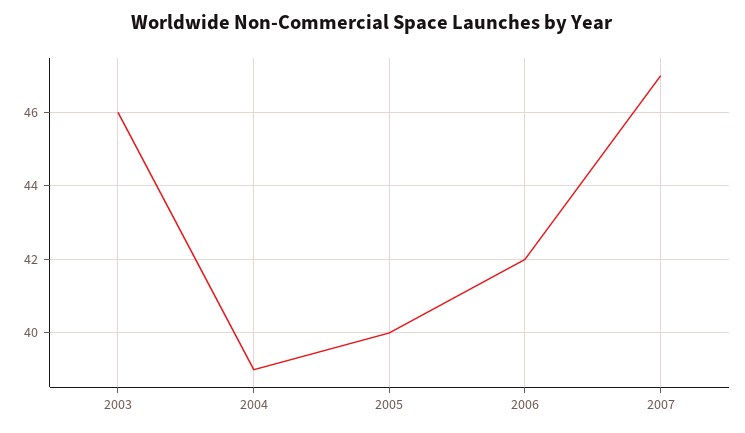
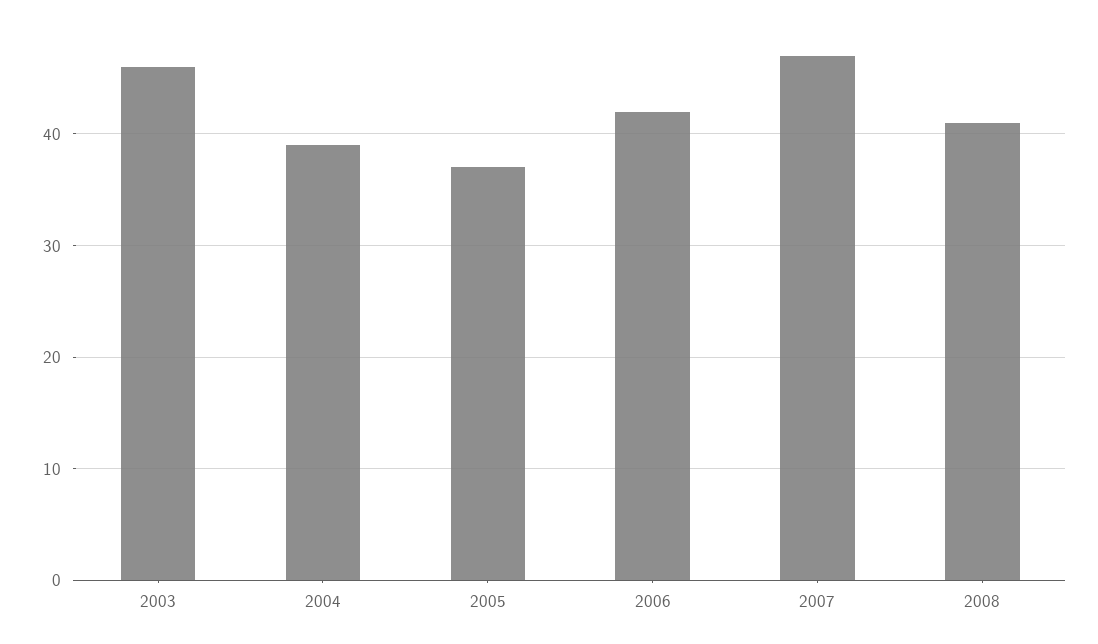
2005: 40 -> 37
2008: none -> 41

